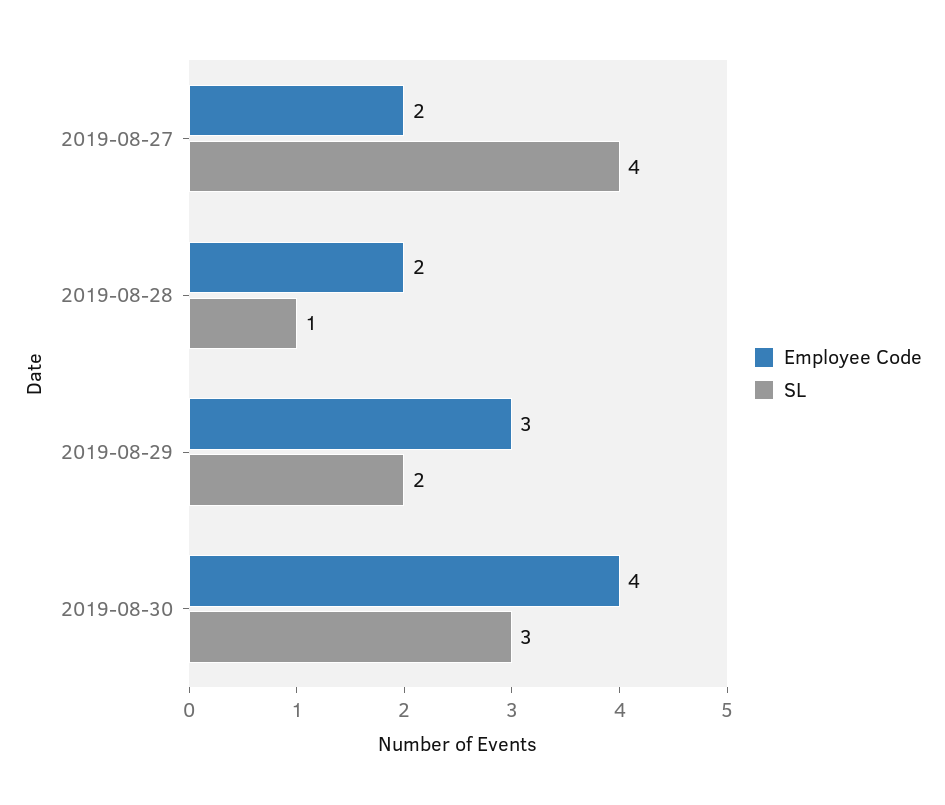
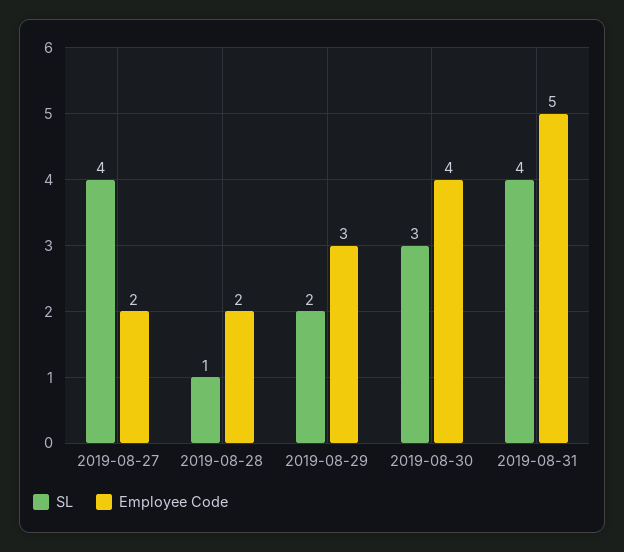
SL, 2019-08-31: none -> 4
Employee Code, 2019-08-31: none -> 5

